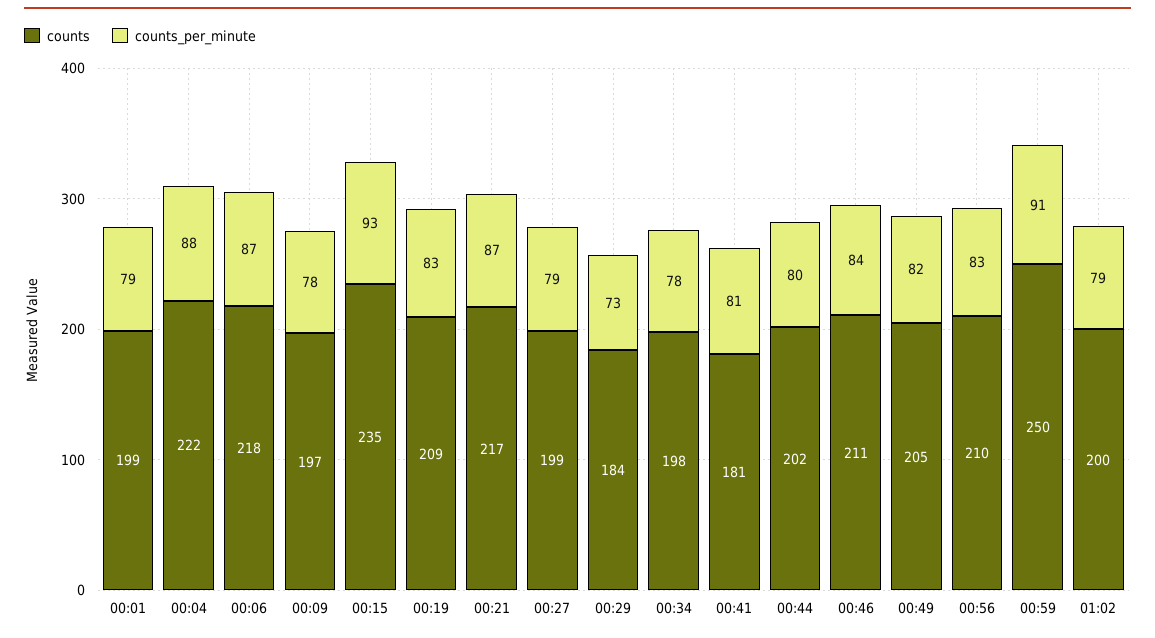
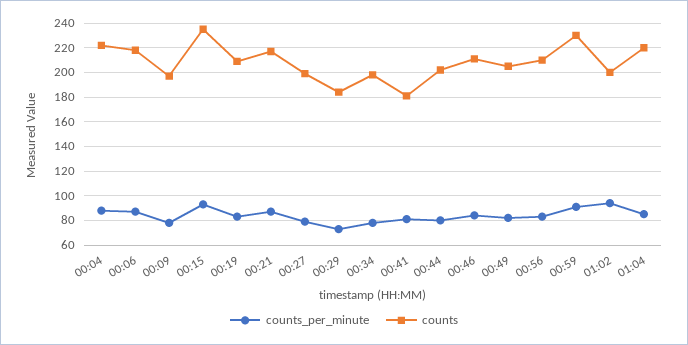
counts, 00:01: 199 -> none
counts_per_minute, 00:01: 79 -> none
counts, 00:59: 250 -> 230
counts_per_minute, 01:02: 79 -> 95
counts_per_minute, 01:04: none -> 85
counts, 01:04: none -> 220

